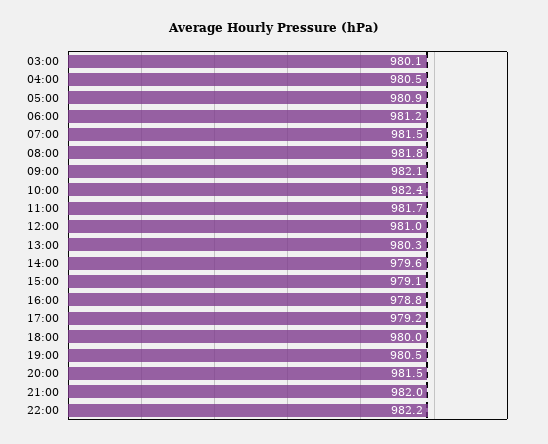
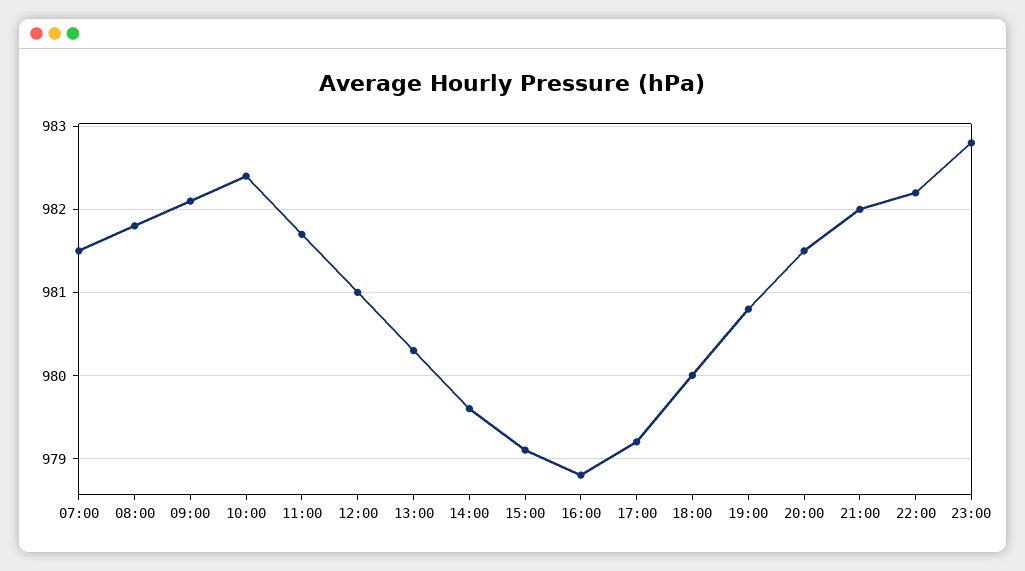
03:00: 980.1 -> none
04:00: 980.5 -> none
05:00: 980.9 -> none
06:00: 981.2 -> none
19:00: 980.5 -> 980.8
23:00: none -> 982.8

